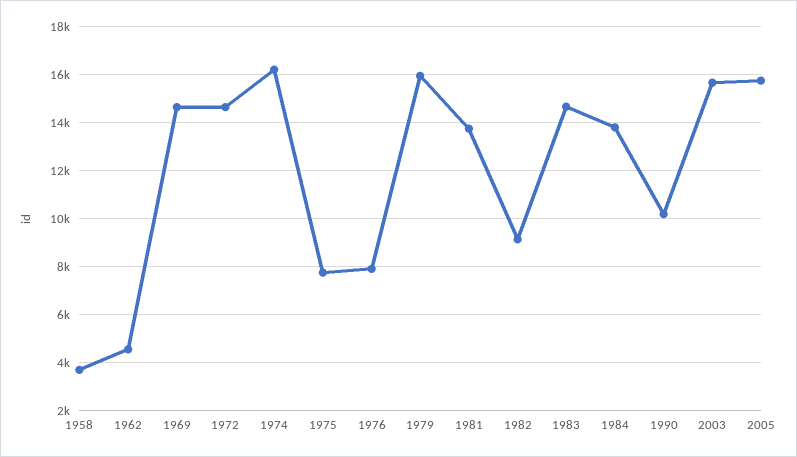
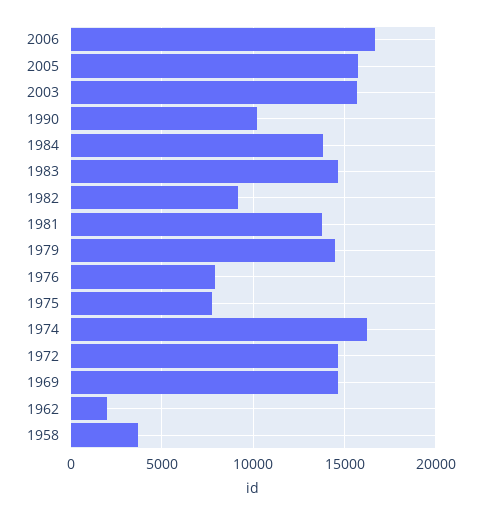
1962: 4500 -> 2000
1979: 16000 -> 14500
2006: none -> 16500

